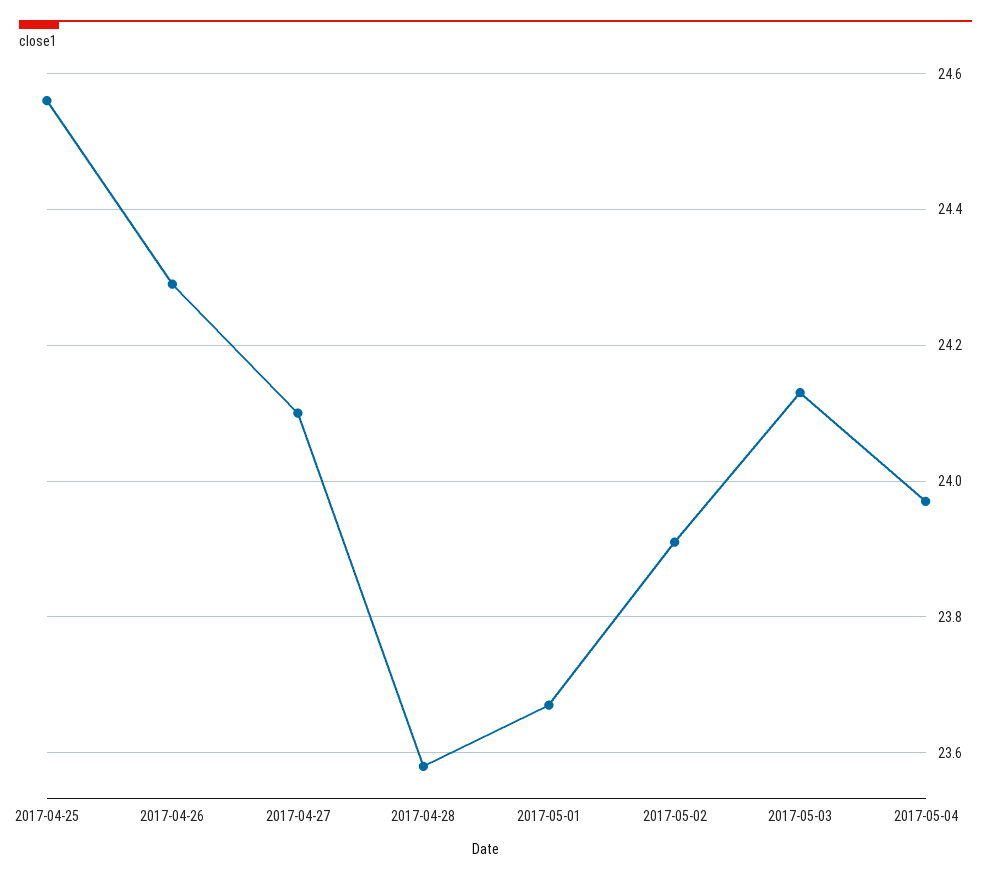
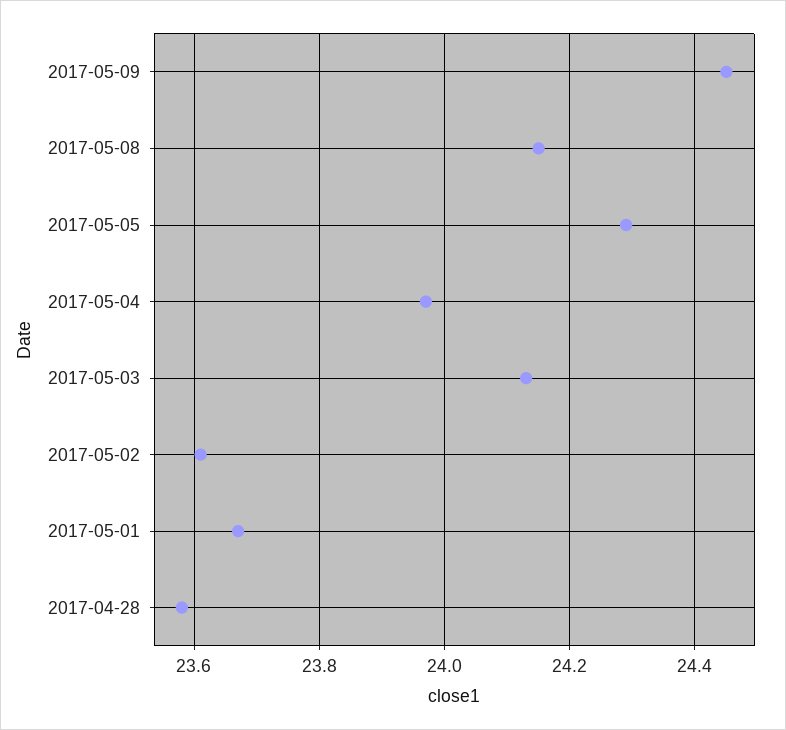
2017-04-25: 24.55 -> none
2017-04-26: 24.3 -> none
2017-04-27: 24.1 -> none
2017-05-02: 23.9 -> 23.6
2017-05-09: none -> 24.45
2017-05-08: none -> 24.15
2017-05-05: none -> 24.3

